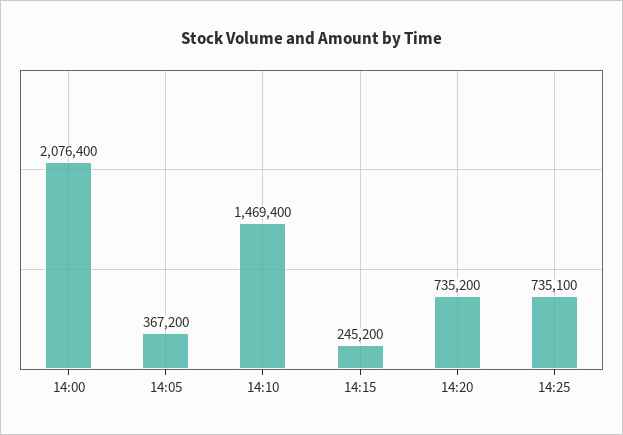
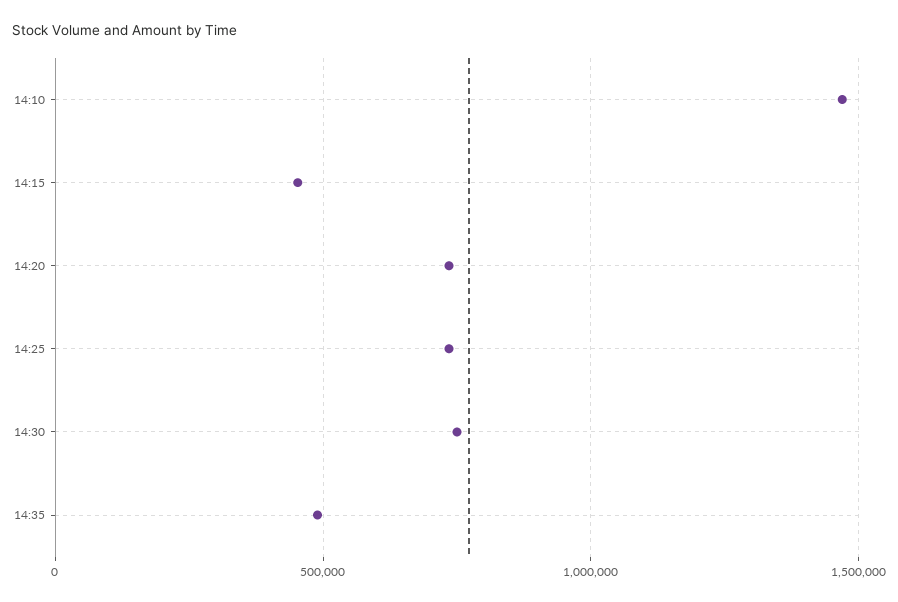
14:00: 2076400 -> none
14:05: 367200 -> none
14:15: 245200 -> 450000
14:30: none -> 750000
14:35: none -> 500000

